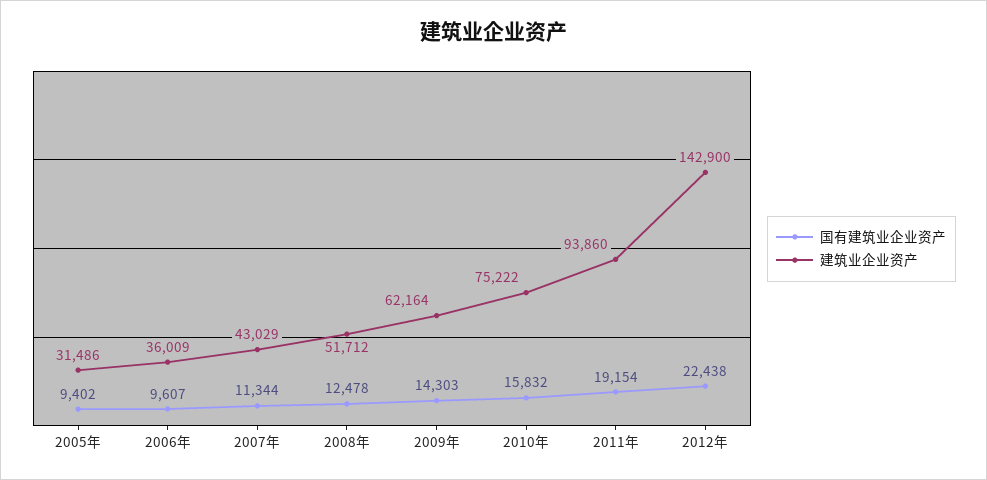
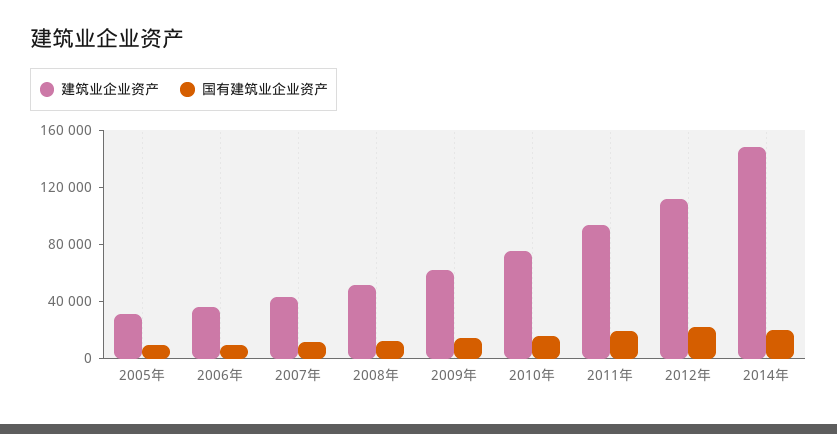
建筑业企业资产, 2012年: 142900 -> 110000
建筑业企业资产, 2014年: none -> 150000
国有建筑业企业资产, 2014年: none -> 20000

